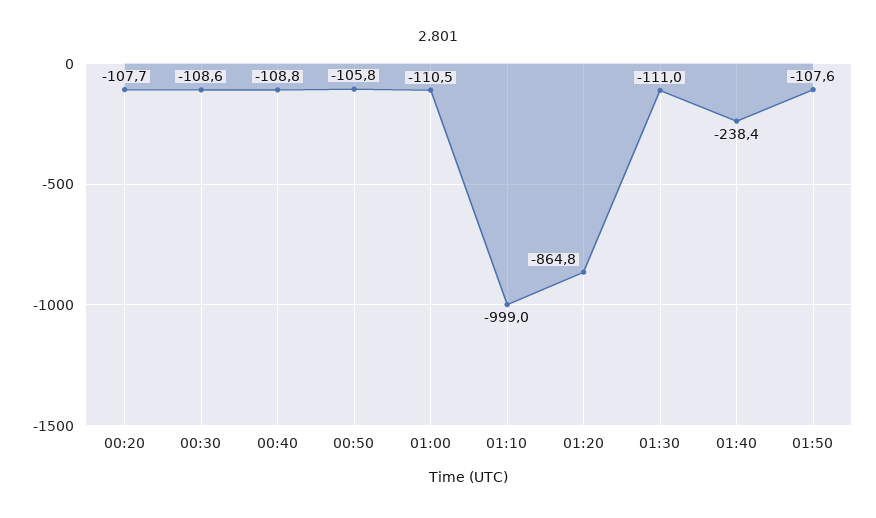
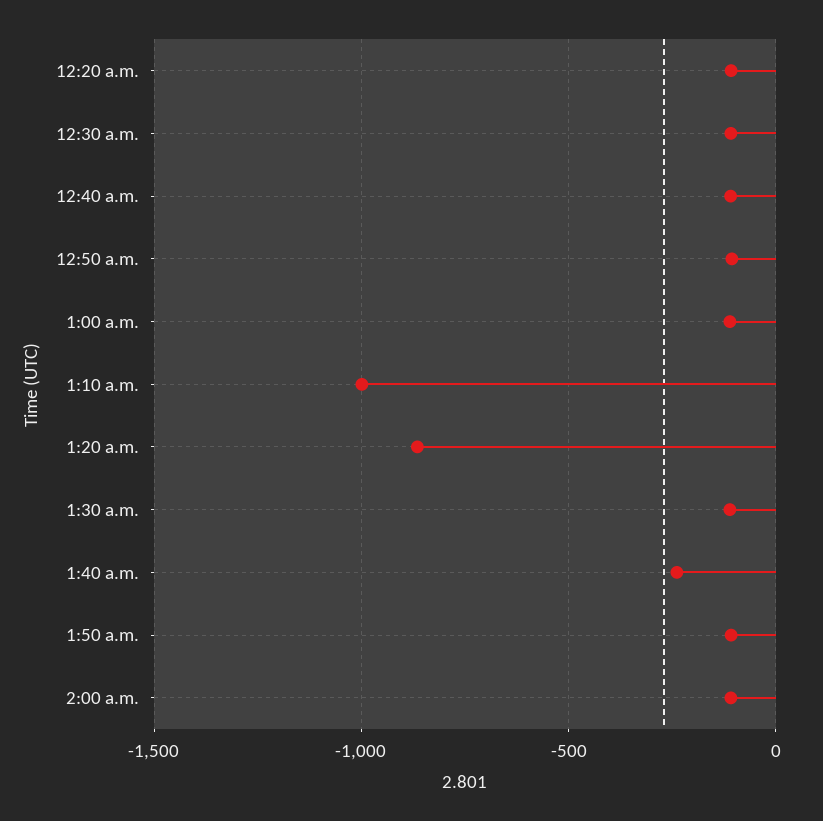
2:00 a.m.: none -> -100

